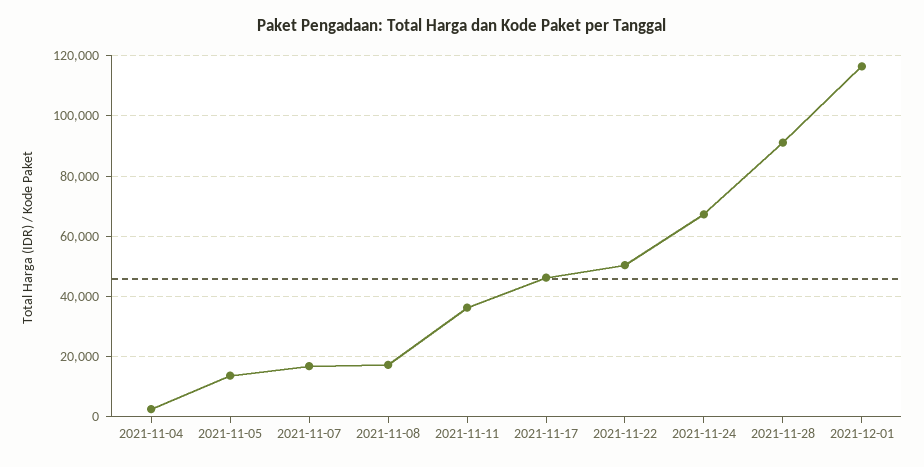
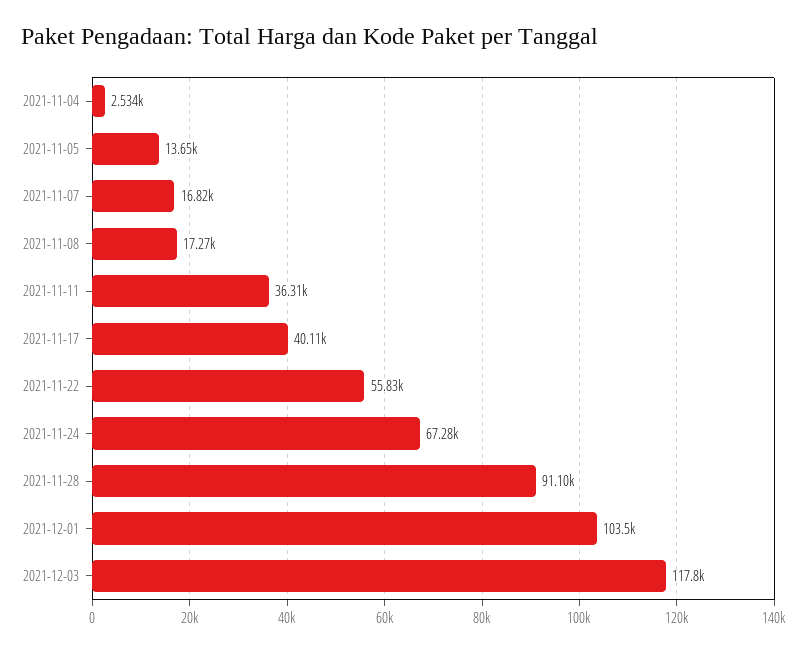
2021-11-17: 46000 -> 40110
2021-11-22: 50000 -> 55830
2021-12-01: 116000 -> 103500
2021-12-03: none -> 117800

